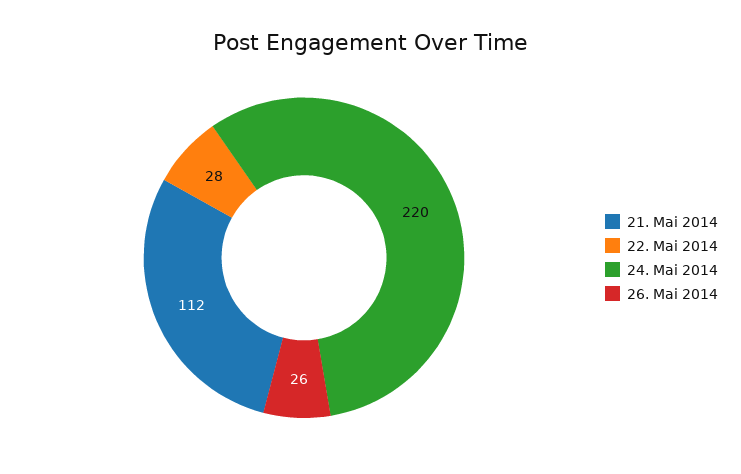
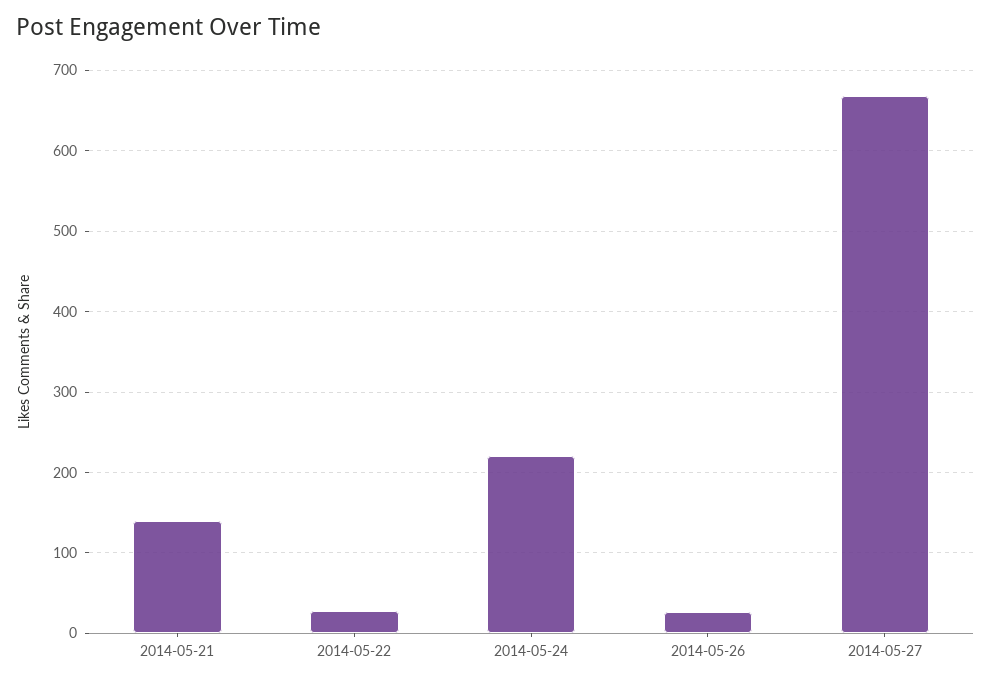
21. Mai 2014: 112 -> 140
2014-05-27: none -> 670

